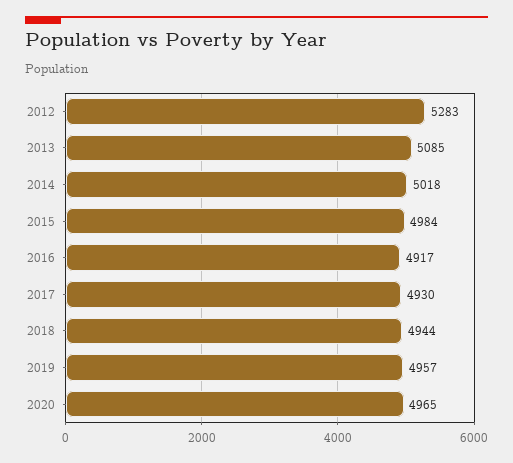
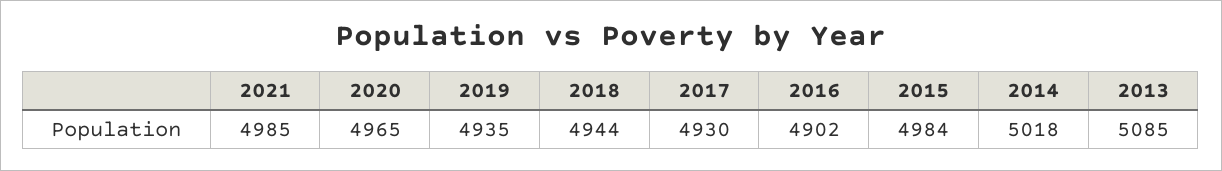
2012: 5283 -> none
2016: 4917 -> 4902
2019: 4957 -> 4935
2021: none -> 4985

